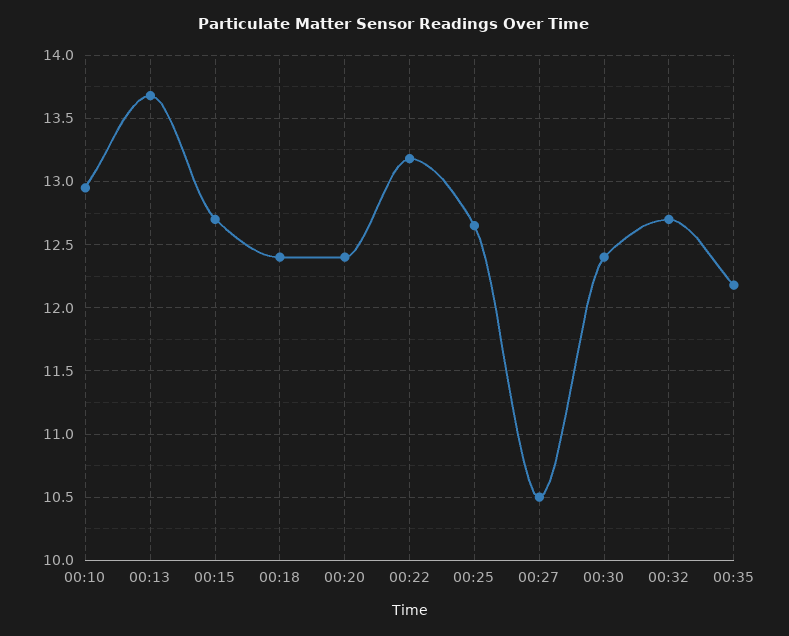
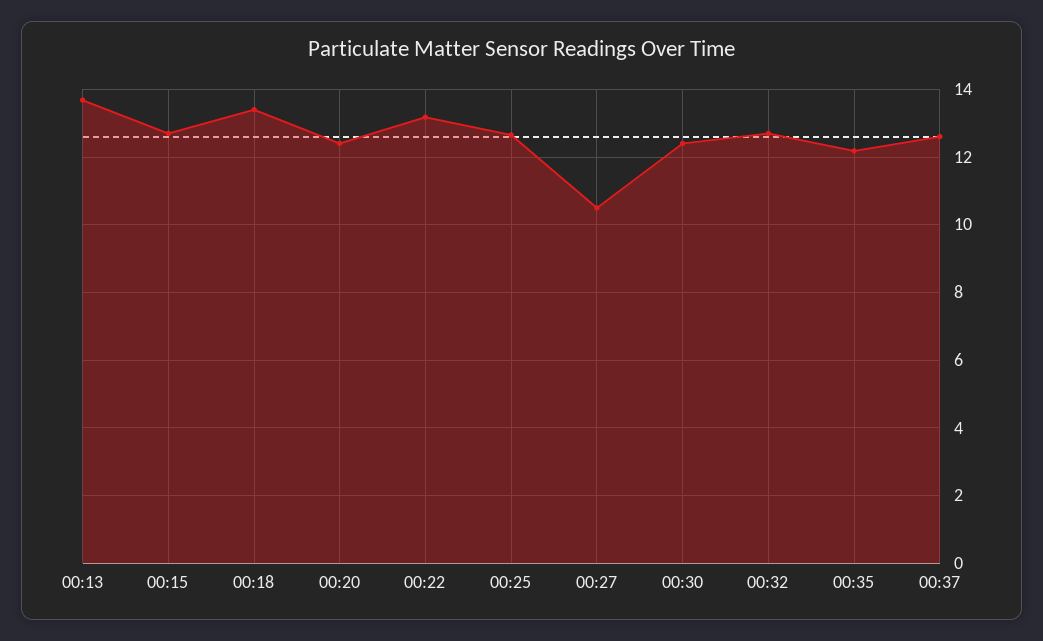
00:10: 12.95 -> none
00:18: 12.4 -> 13.4
00:37: none -> 12.6

